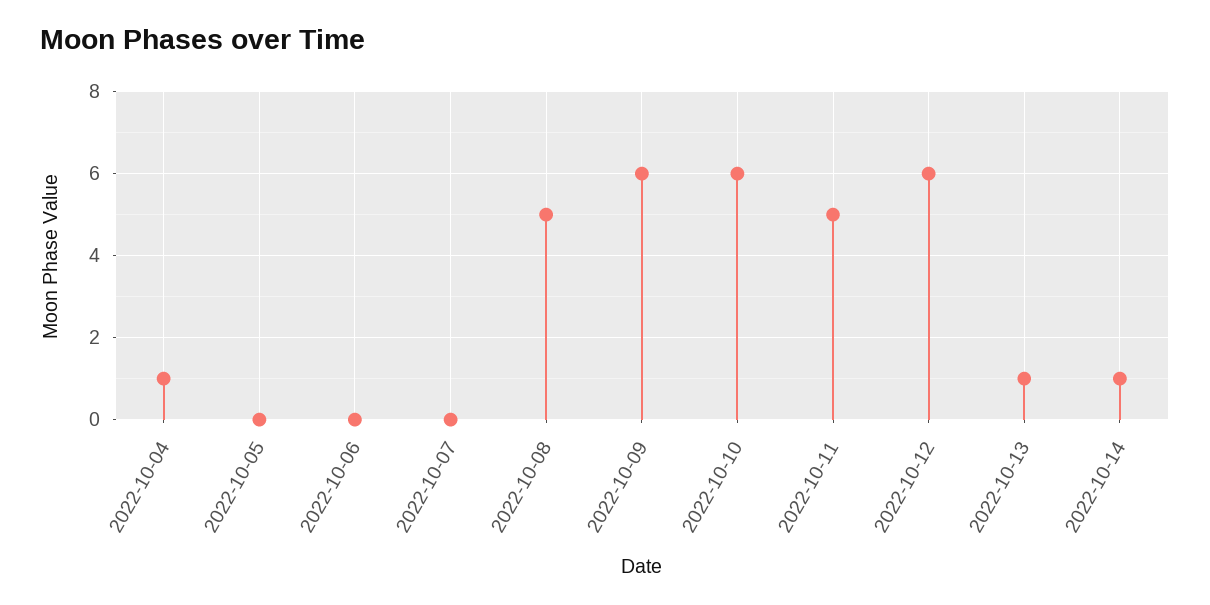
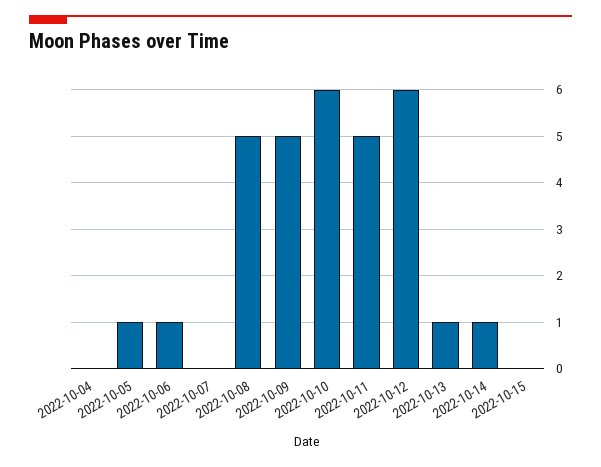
2022-10-04: 1 -> 0
2022-10-05: 0 -> 1
2022-10-06: 0 -> 1
2022-10-09: 6 -> 5
2022-10-15: none -> 0

